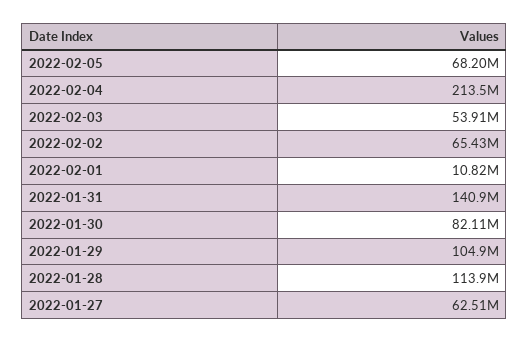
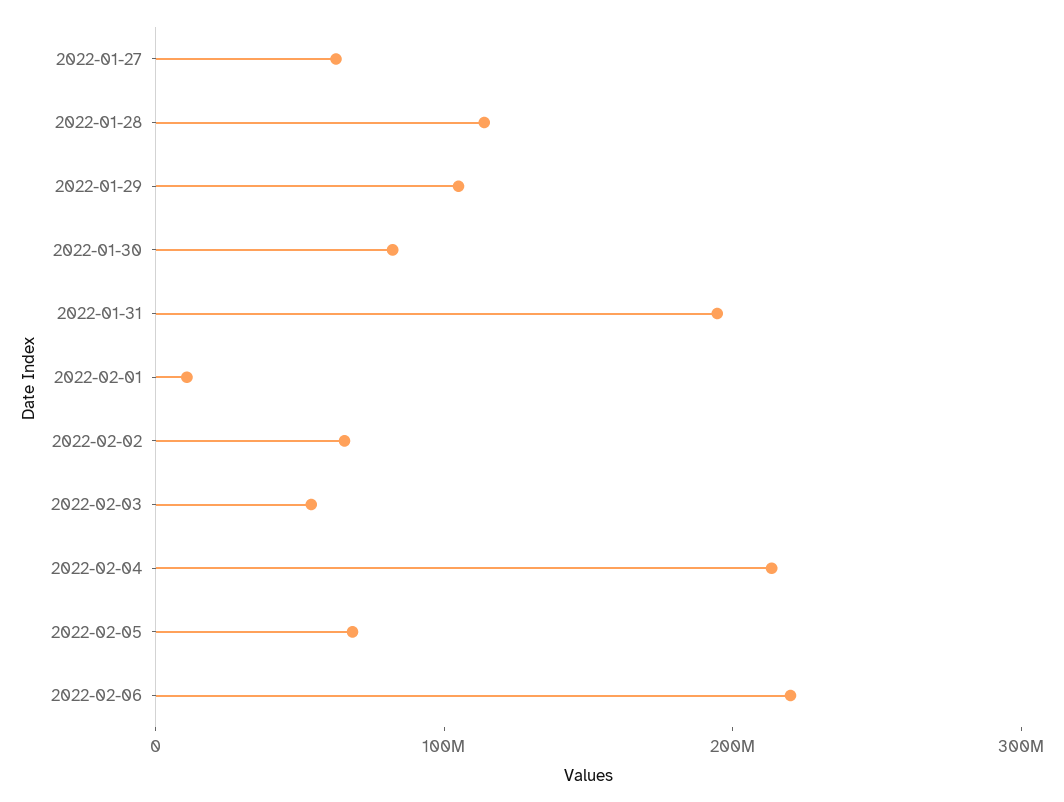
2022-01-31: 140900000 -> 200000000
2022-02-06: none -> 220000000

